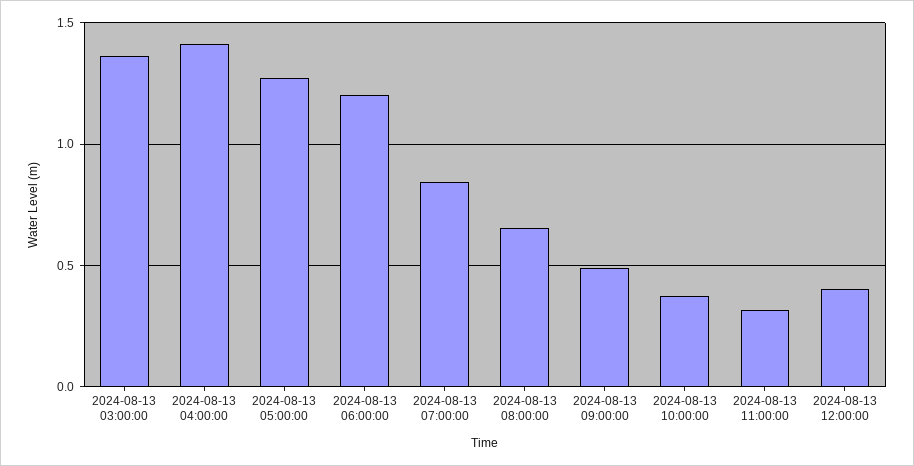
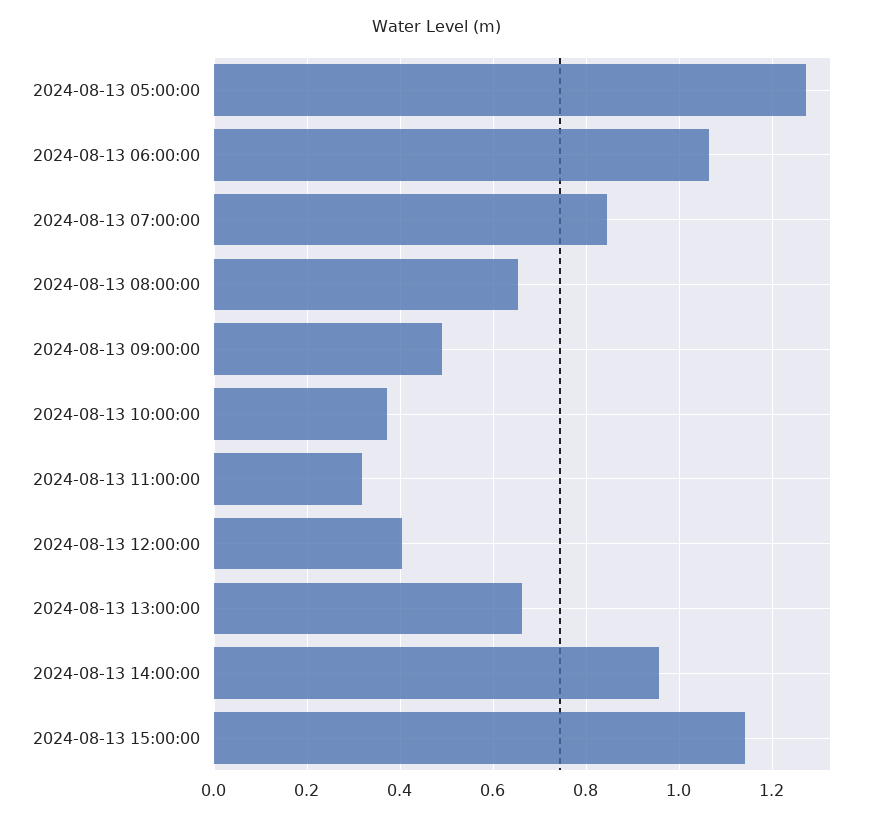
2024-08-13 03:00:00: 1.35 -> none
2024-08-13 04:00:00: 1.4 -> none
2024-08-13 06:00:00: 1.2 -> 1.06
2024-08-13 13:00:00: none -> 0.66
2024-08-13 14:00:00: none -> 0.96
2024-08-13 15:00:00: none -> 1.14

